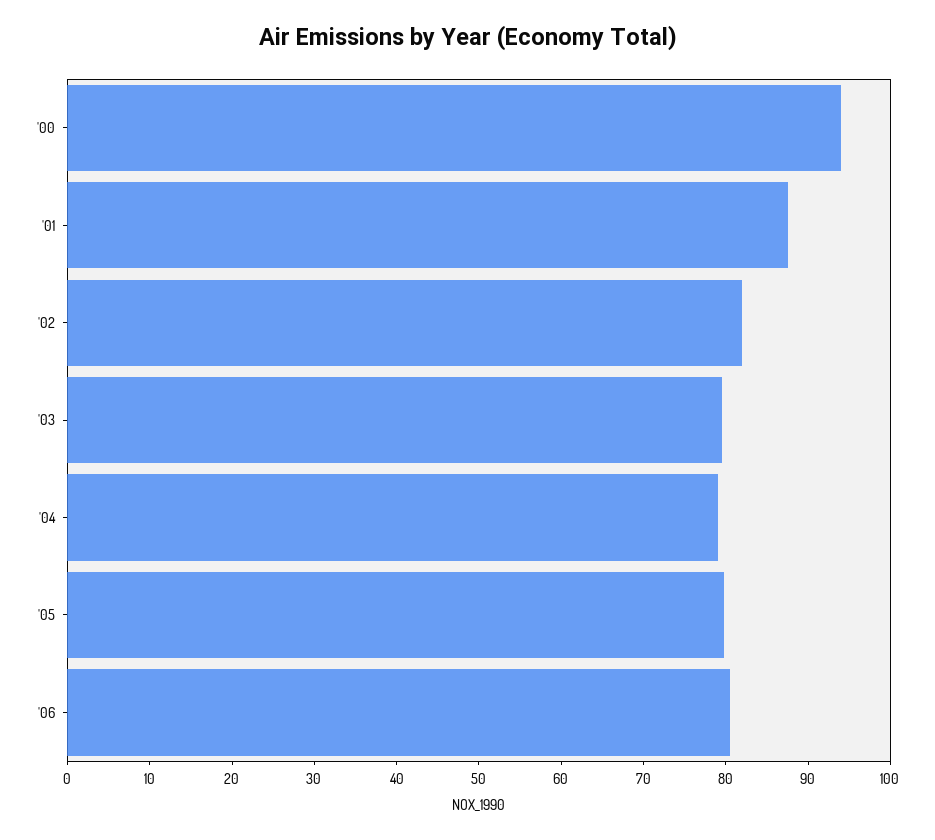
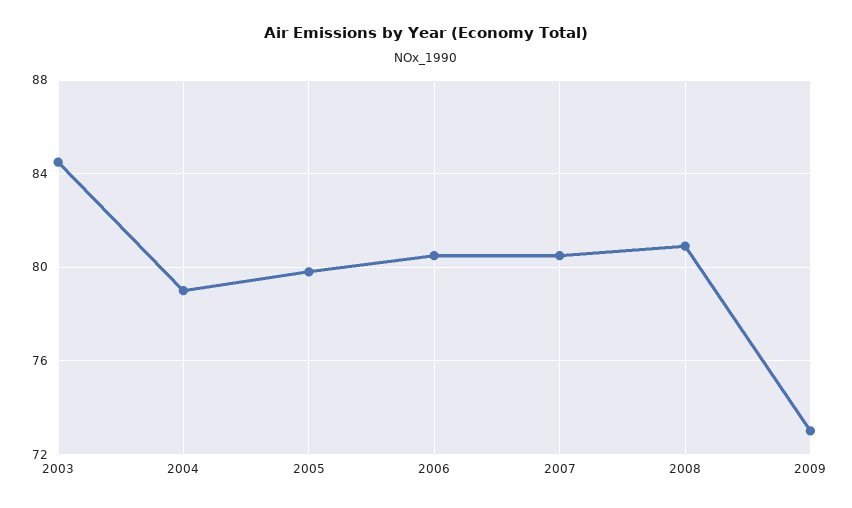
'00: 94 -> none
'01: 88 -> none
'02: 82 -> none
'03: 80 -> 84.5
2007: none -> 80.5
2008: none -> 81
2009: none -> 73

